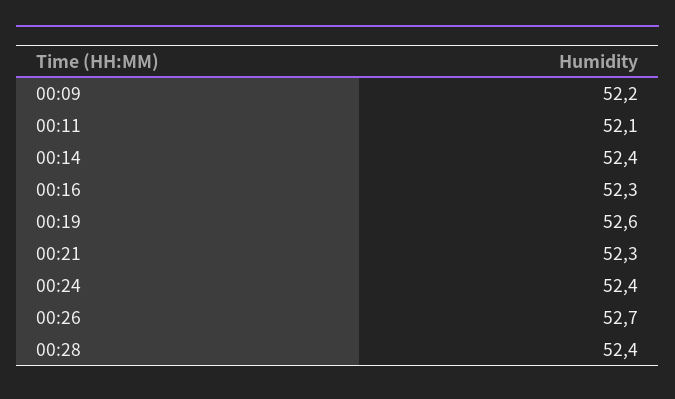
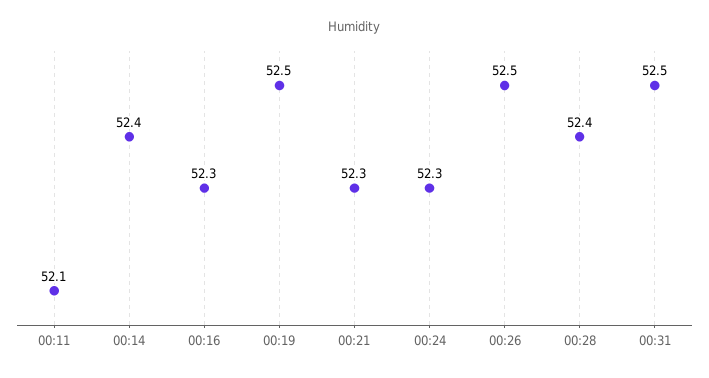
00:09: 52.2 -> none
00:19: 52.6 -> 52.5
00:24: 52.4 -> 52.3
00:26: 52.7 -> 52.5
00:31: none -> 52.5

